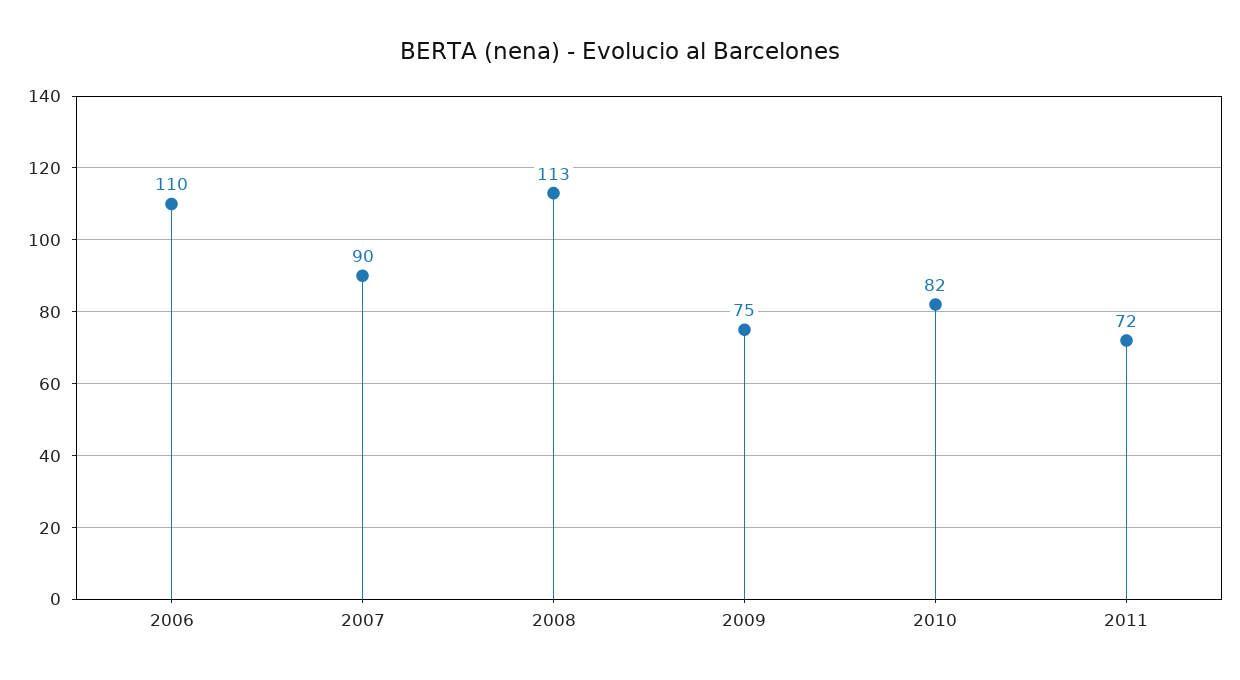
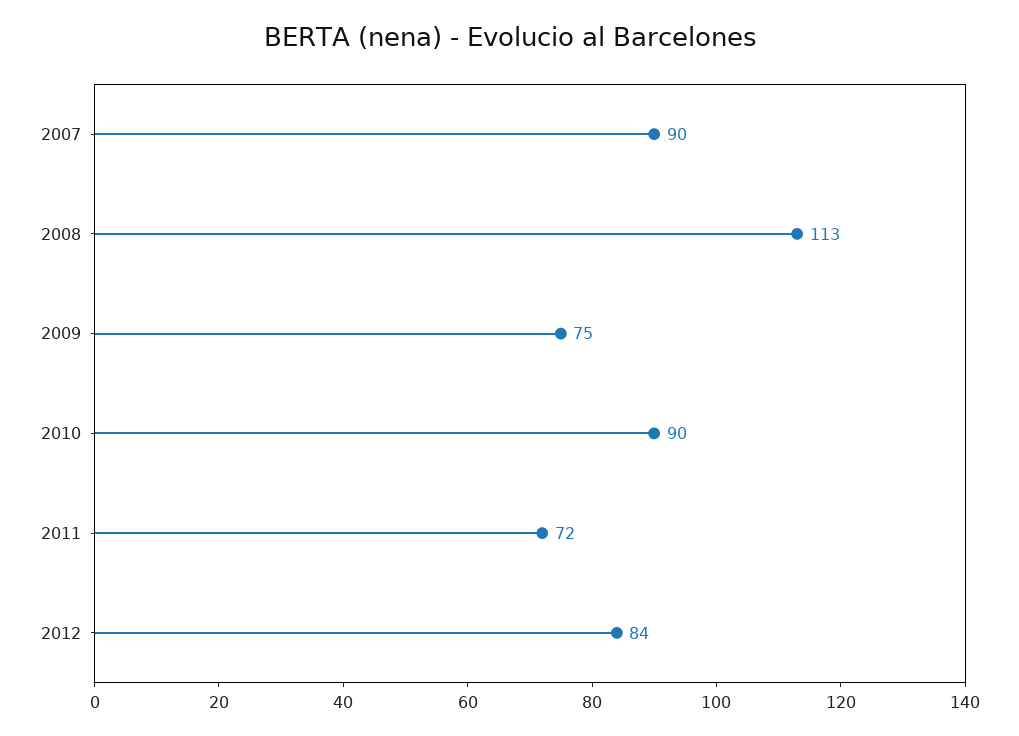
2006: 110 -> none
2010: 82 -> 90
2012: none -> 84

